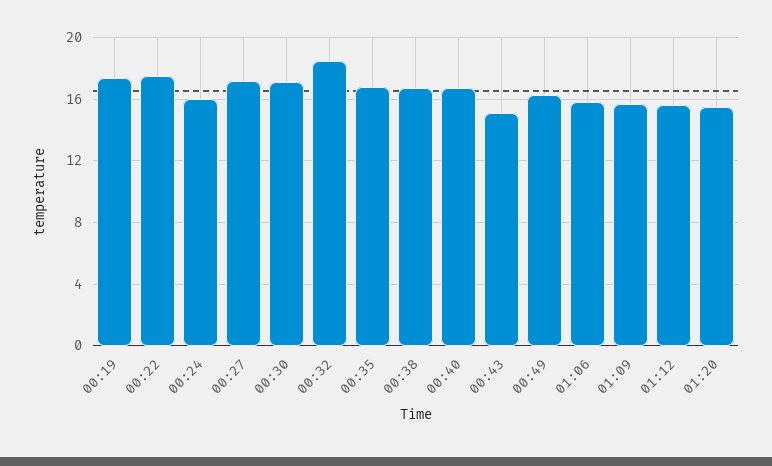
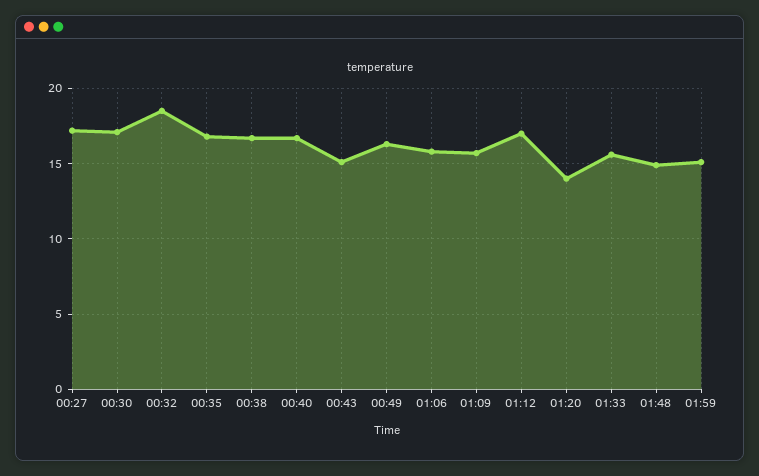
00:19: 17.5 -> none
00:22: 17.5 -> none
00:24: 16 -> none
01:12: 15.5 -> 17
01:20: 15.5 -> 14
01:33: none -> 15.5
01:48: none -> 15
01:59: none -> 15

